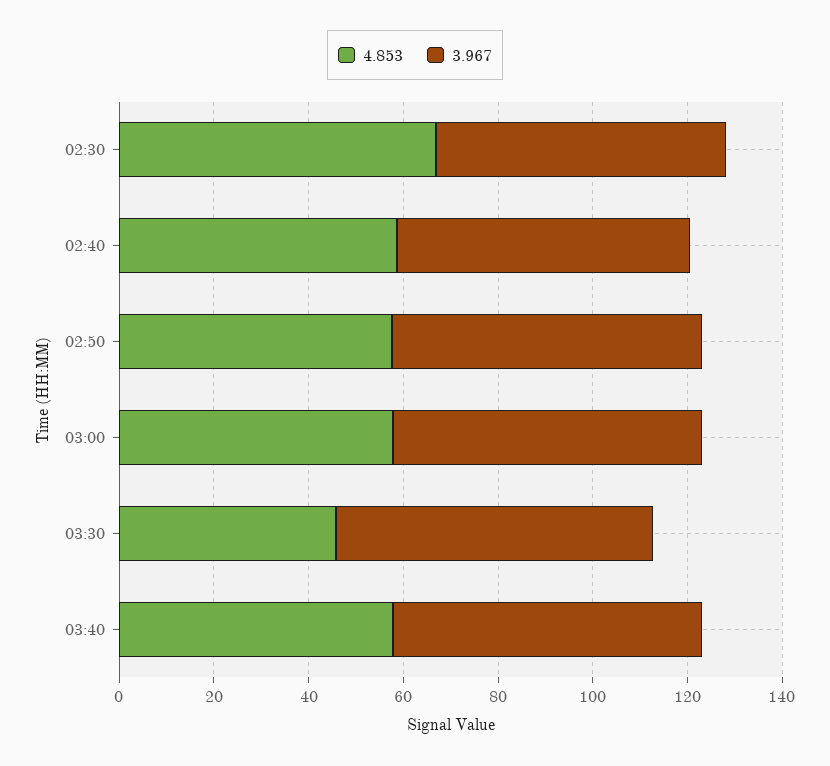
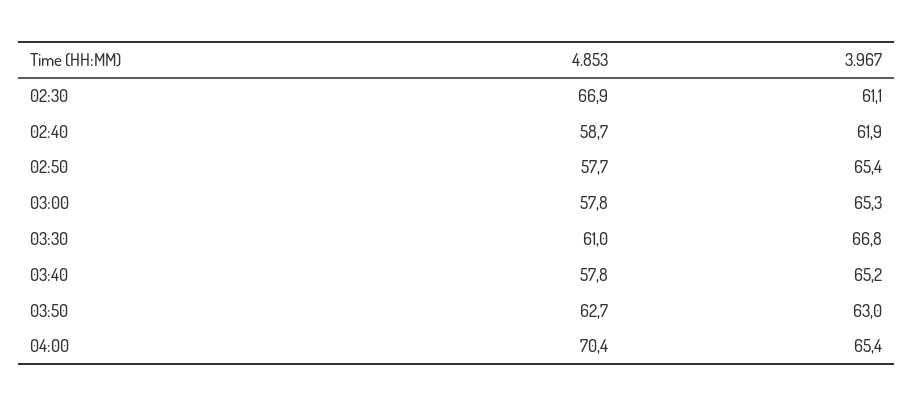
4.853, 03:30: 45 -> 61
4.853, 03:50: none -> 62.7
3.967, 03:50: none -> 63
4.853, 04:00: none -> 70.4
3.967, 04:00: none -> 65.4

